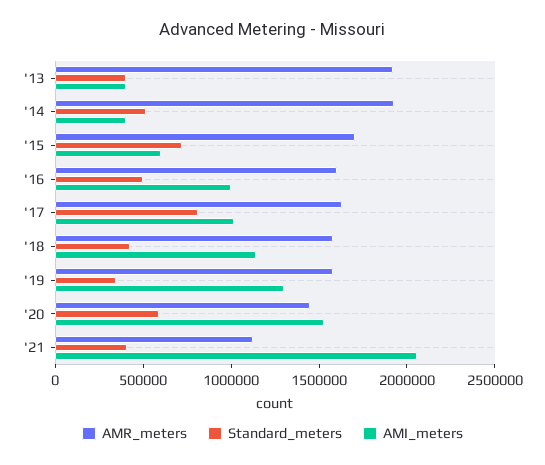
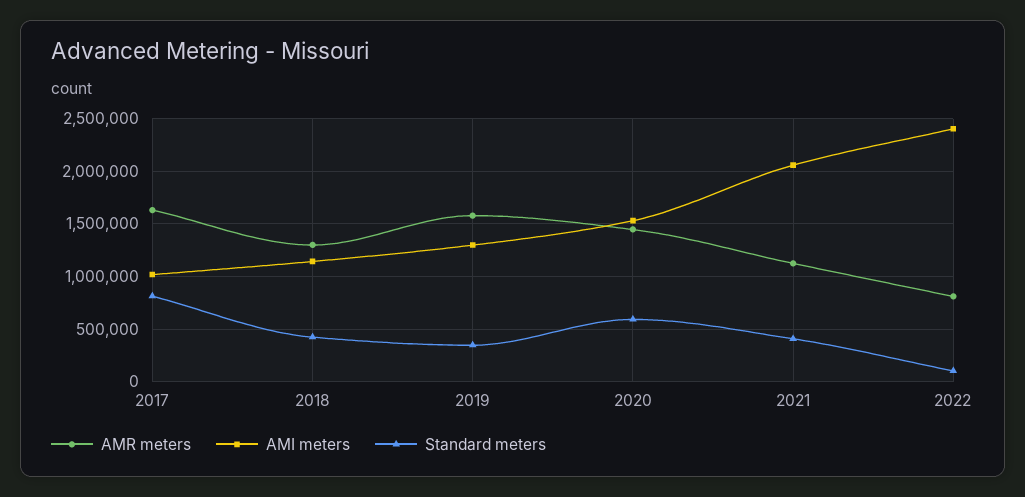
AMR_meters, '13: 1900000 -> none
Standard_meters, '13: 400000 -> none
AMI_meters, '13: 400000 -> none
AMR_meters, '14: 1900000 -> none
Standard_meters, '14: 500000 -> none
AMI_meters, '14: 400000 -> none
AMR_meters, '15: 1700000 -> none
Standard_meters, '15: 700000 -> none
AMI_meters, '15: 600000 -> none
AMR_meters, '16: 1600000 -> none
Standard_meters, '16: 500000 -> none
AMI_meters, '16: 1000000 -> none
AMR_meters, '18: 1600000 -> 1300000
AMR_meters, 2022: none -> 800000
AMI_meters, 2022: none -> 2400000
Standard_meters, 2022: none -> 100000

